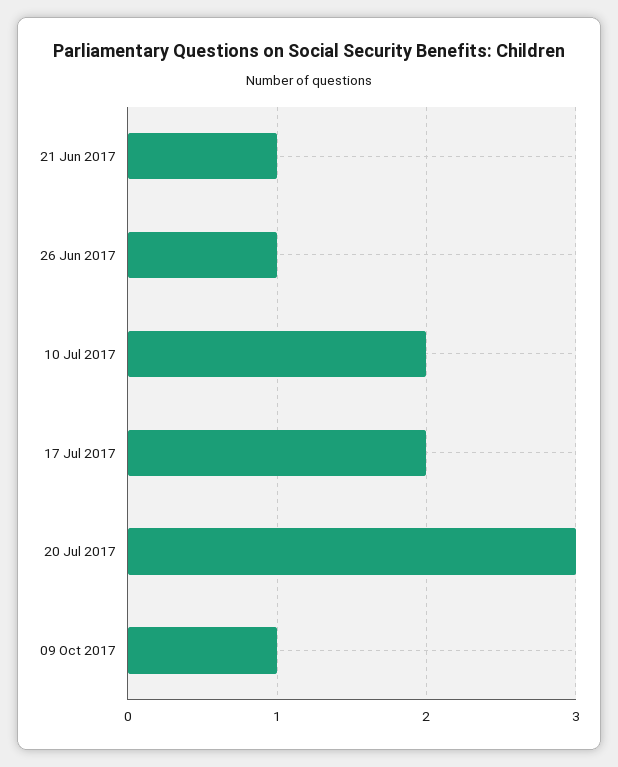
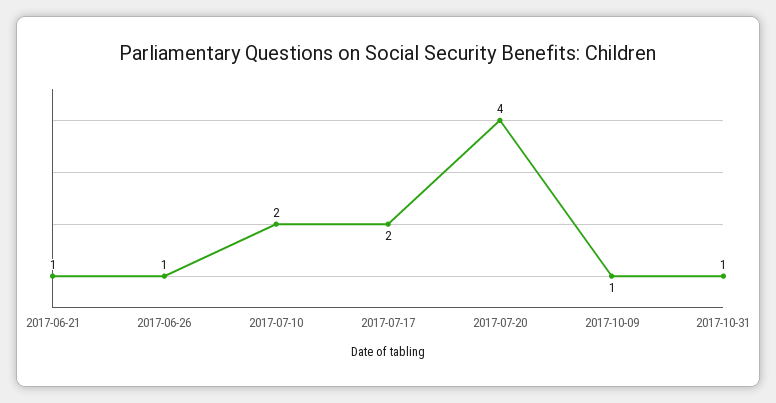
20 Jul 2017: 3 -> 4
2017-10-31: none -> 1

